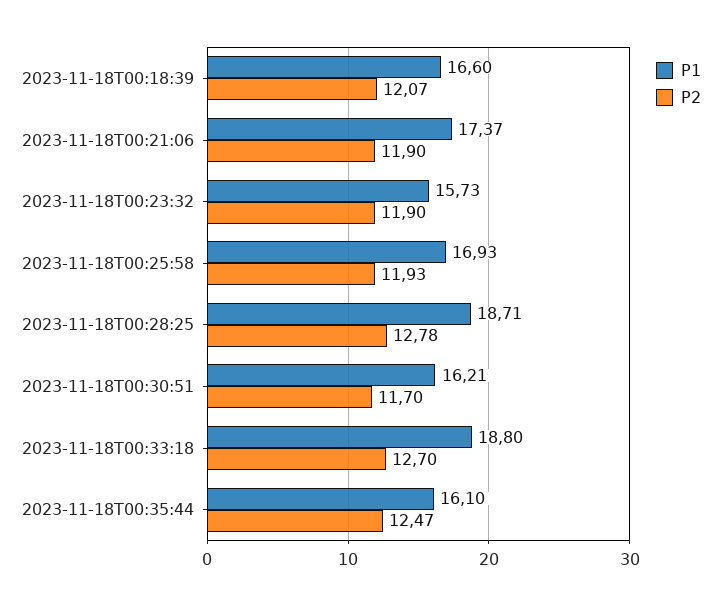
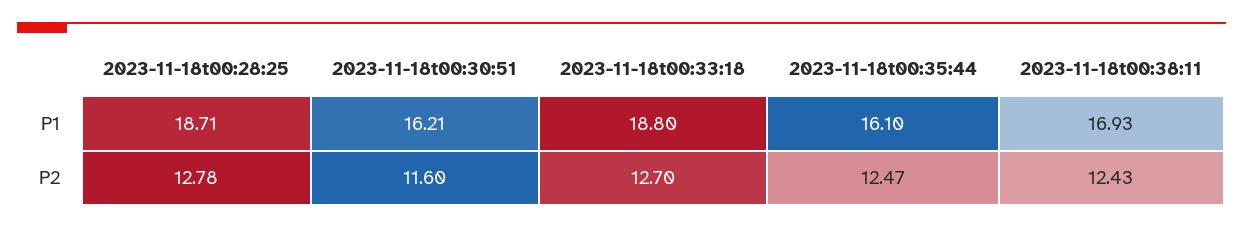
P1, 2023-11-18T00:18:39: 16.6 -> none
P2, 2023-11-18T00:18:39: 12.07 -> none
P1, 2023-11-18T00:21:06: 17.37 -> none
P2, 2023-11-18T00:21:06: 11.9 -> none
P1, 2023-11-18T00:23:32: 15.73 -> none
P2, 2023-11-18T00:23:32: 11.9 -> none
P1, 2023-11-18T00:25:58: 16.93 -> none
P2, 2023-11-18T00:25:58: 11.93 -> none
P2, 2023-11-18T00:30:51: 11.7 -> 11.6
P1, 2023-11-18t00:38:11: none -> 16.93
P2, 2023-11-18t00:38:11: none -> 12.43

